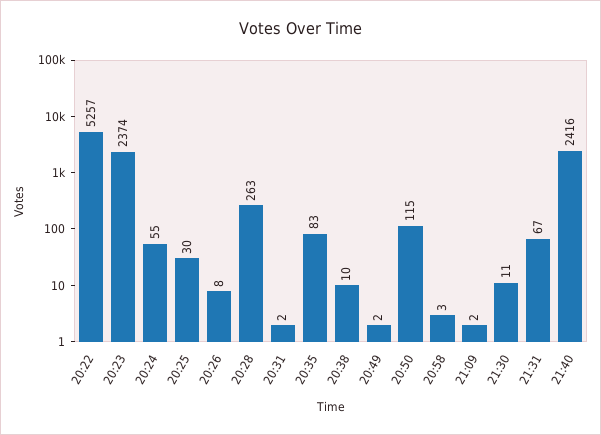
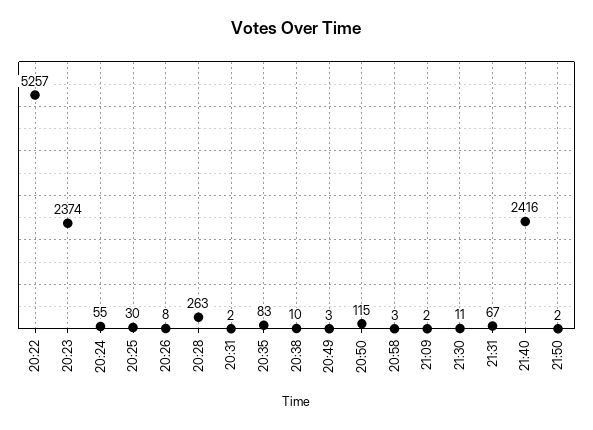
20:49: 2 -> 3
21:50: none -> 2

